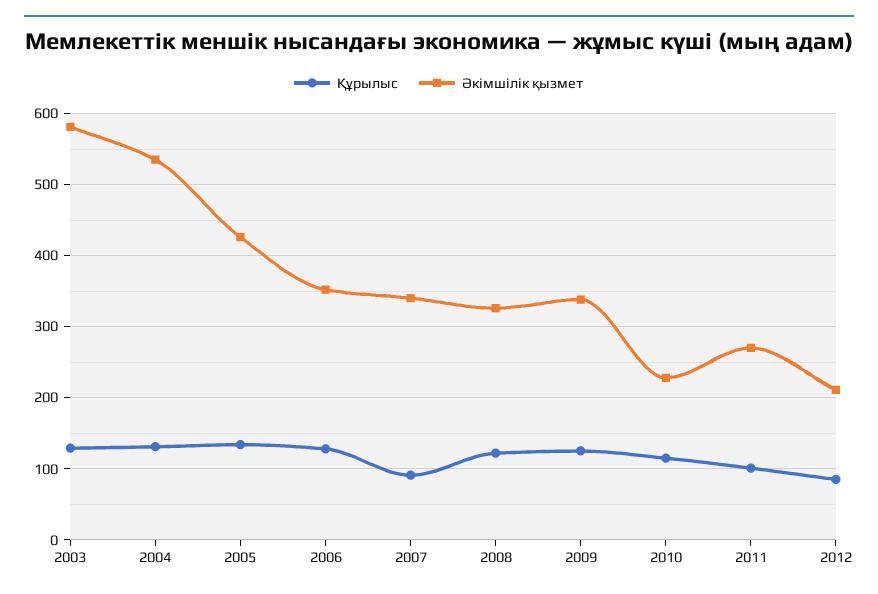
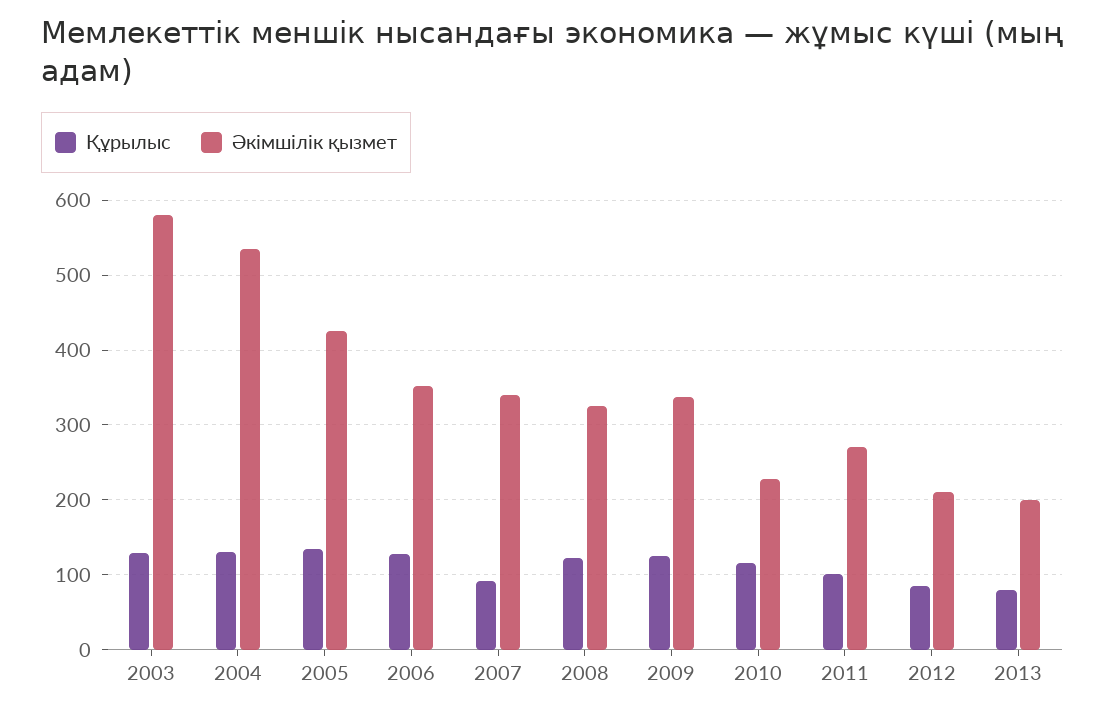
Құрылыс, 2013: none -> 80
Әкімшілік қызмет, 2013: none -> 200

